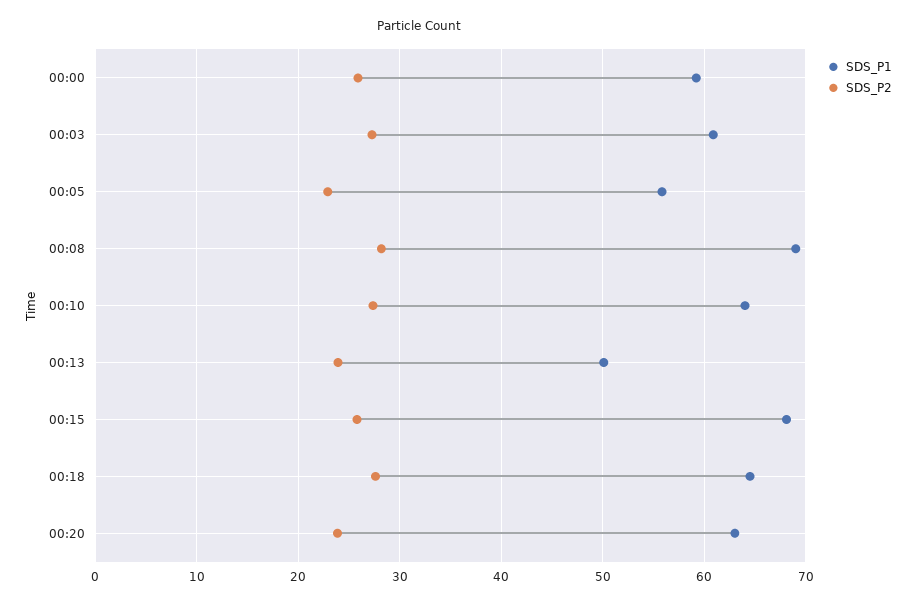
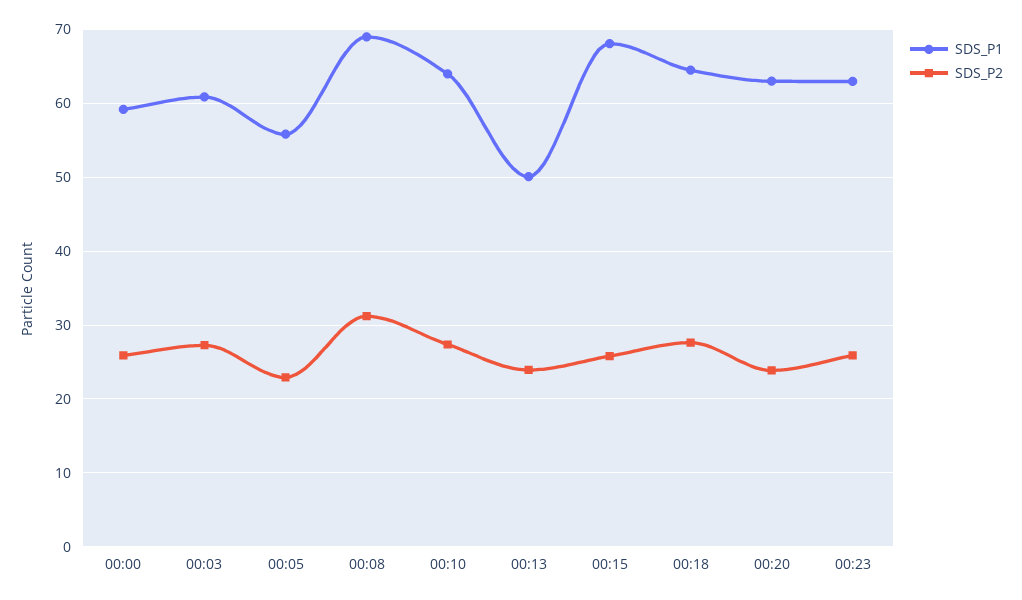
SDS_P2, 00:08: 28 -> 31
SDS_P1, 00:23: none -> 63
SDS_P2, 00:23: none -> 26

